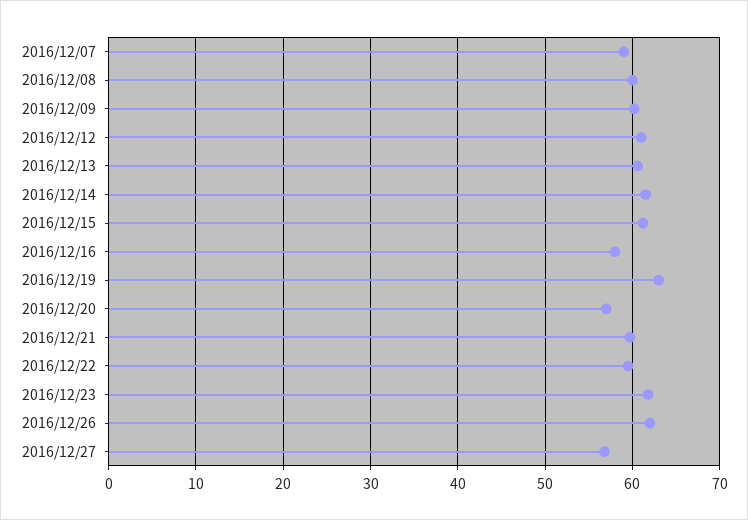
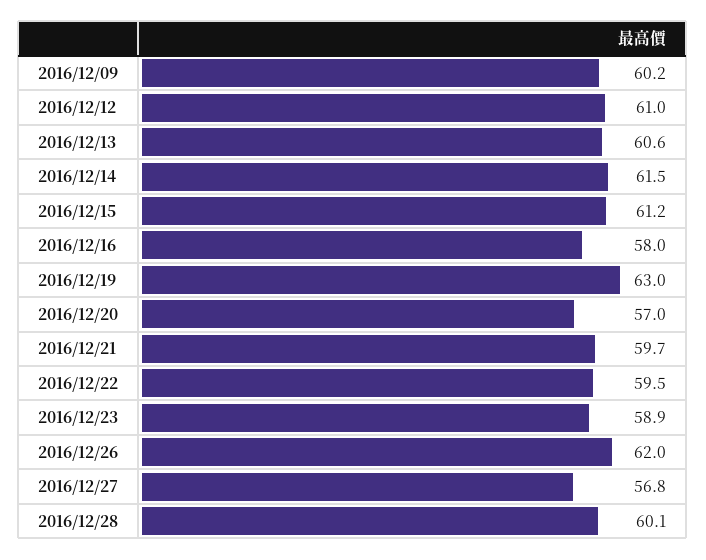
2016/12/07: 59 -> none
2016/12/08: 60 -> none
2016/12/23: 62 -> 58.9
2016/12/28: none -> 60.1

